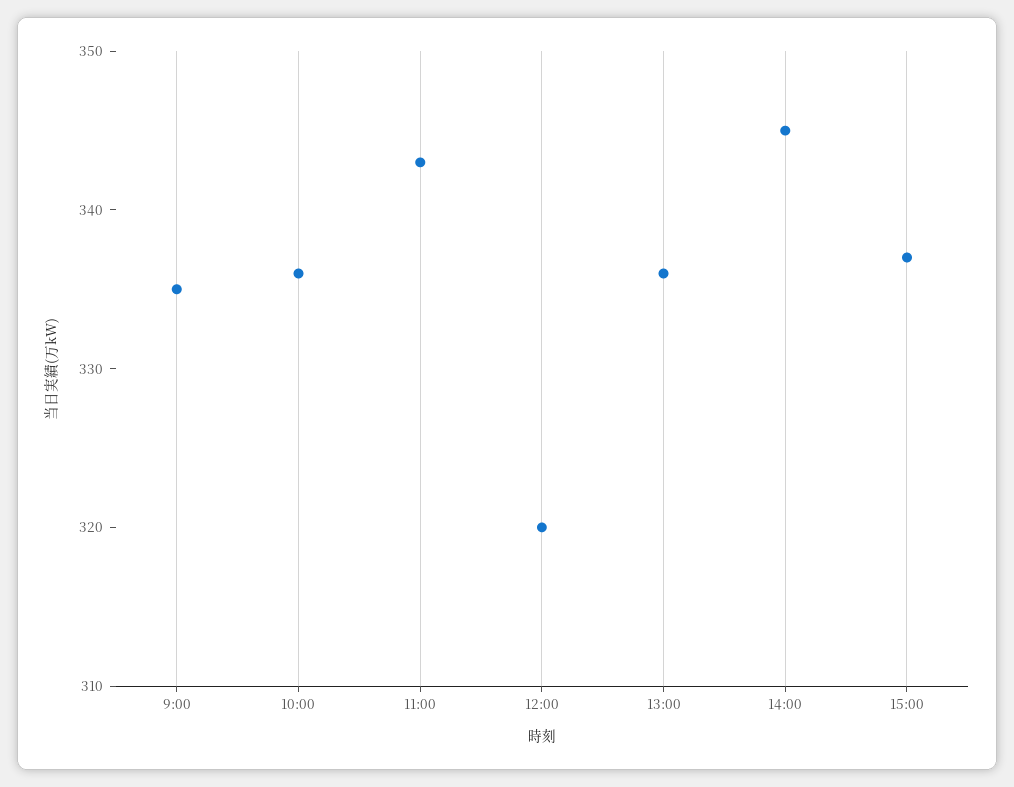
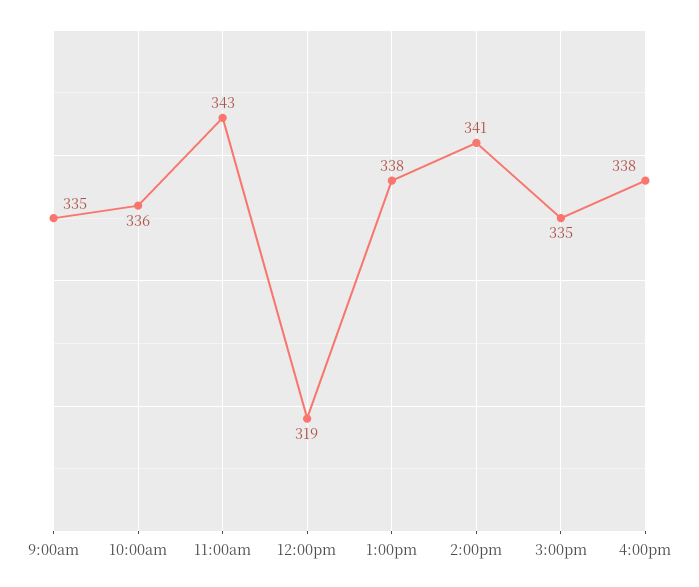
12:00: 320 -> 319
13:00: 336 -> 338
14:00: 345 -> 341
15:00: 337 -> 335
4:00pm: none -> 338

